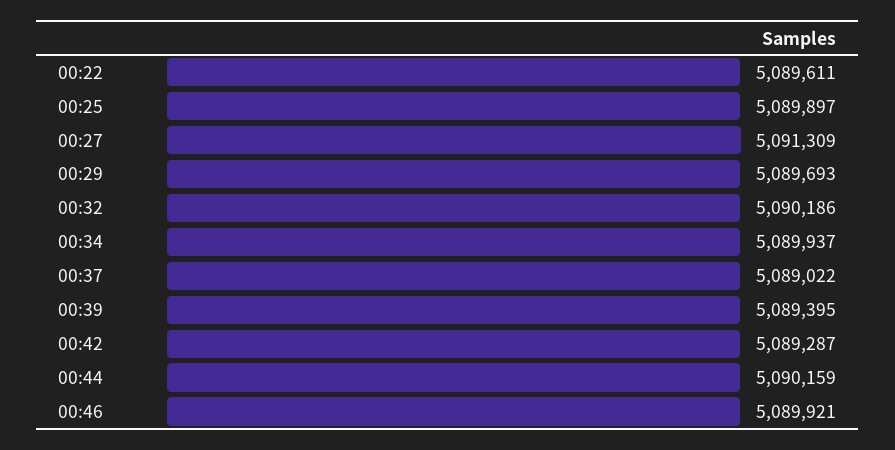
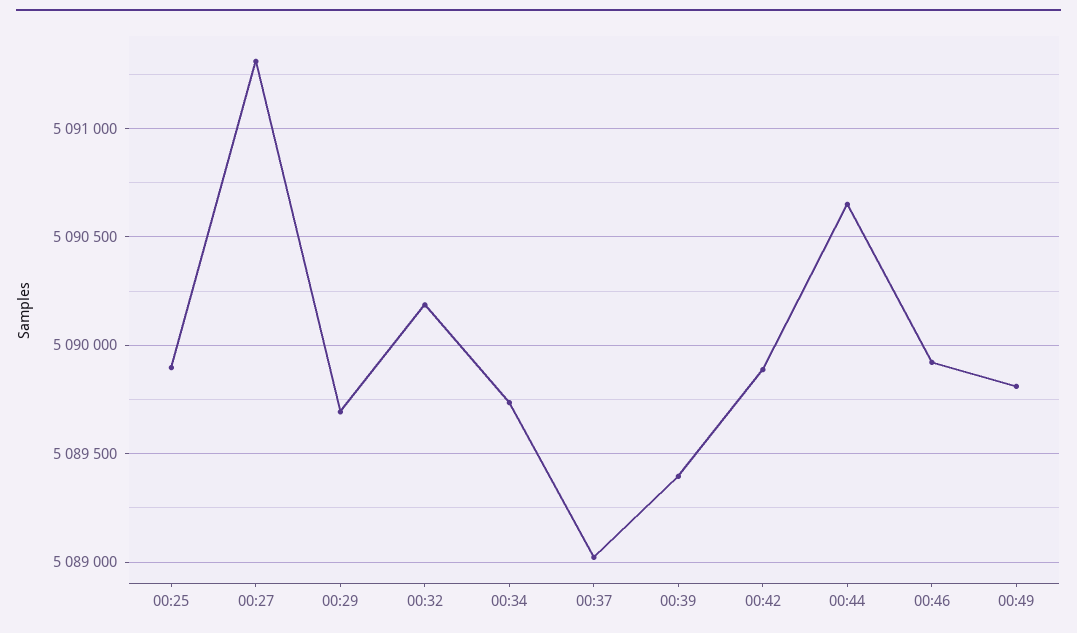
00:22: 5089611 -> none
00:34: 5089937 -> 5089750
00:42: 5089287 -> 5089900
00:44: 5090159 -> 5090650
00:49: none -> 5089800

